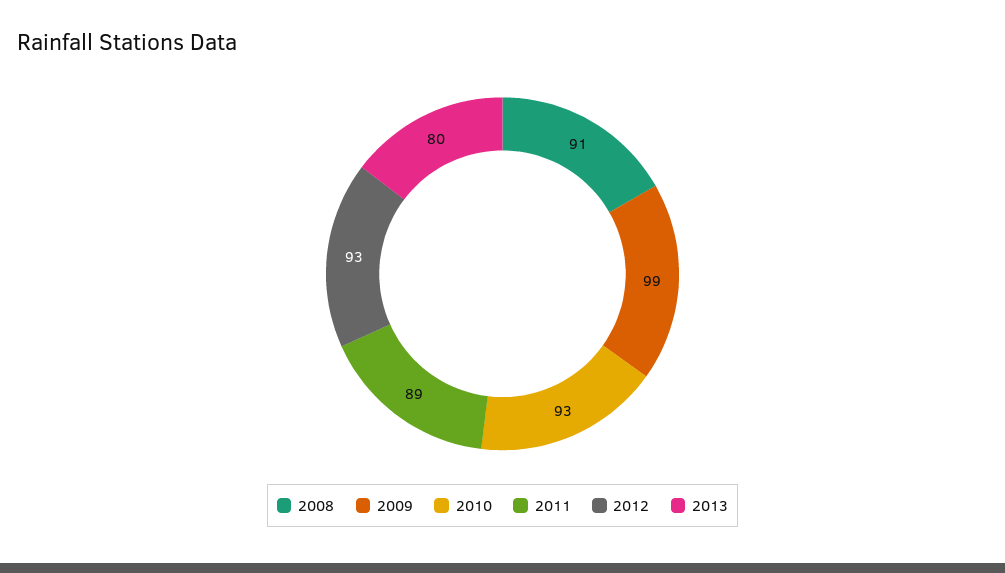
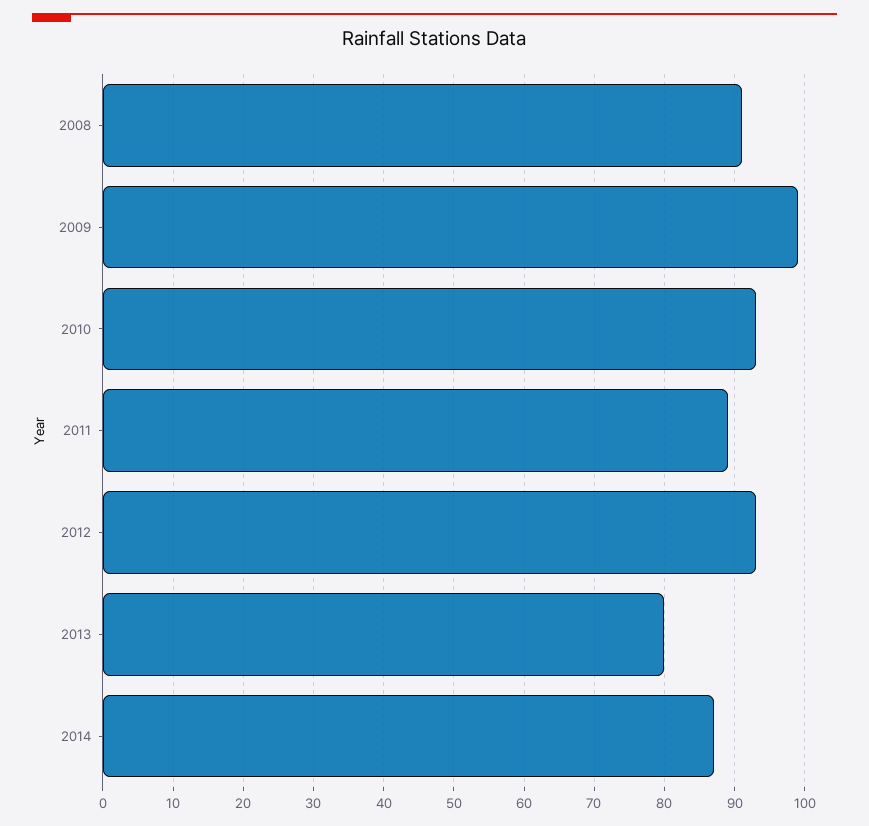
2014: none -> 87

